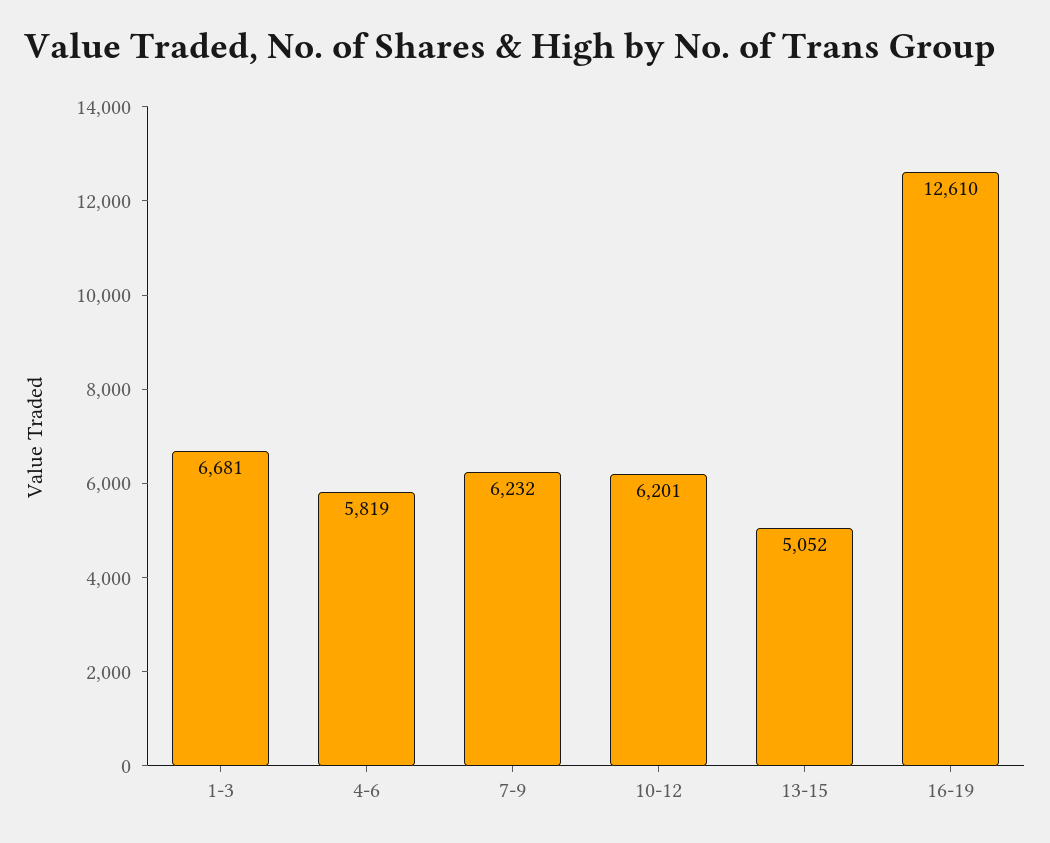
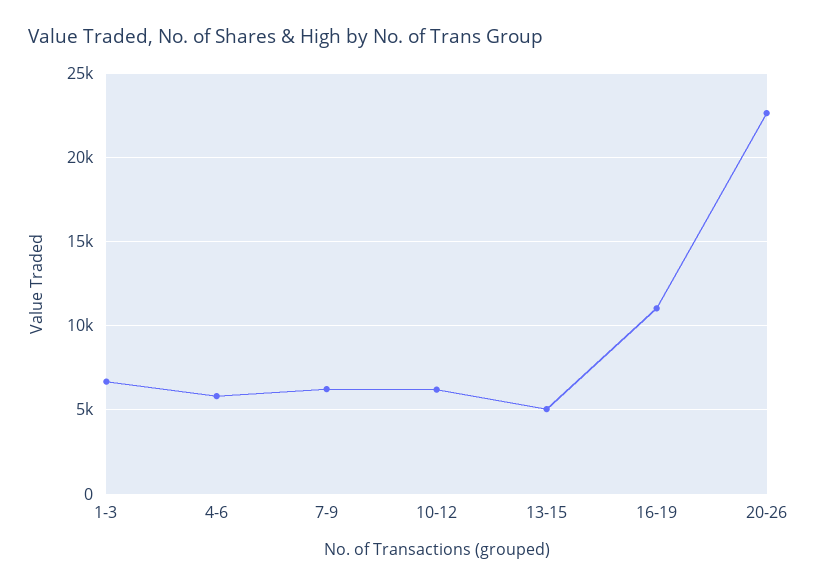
16-19: 12610 -> 11000
20-26: none -> 22500

